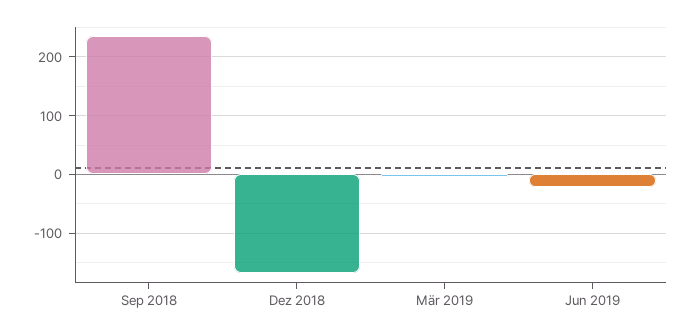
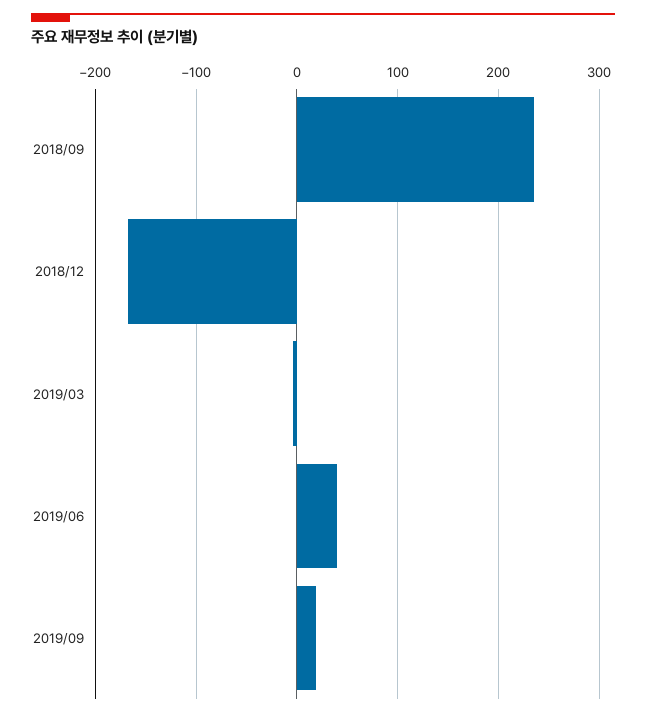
Jun 2019: -20 -> 40
2019/09: none -> 20

